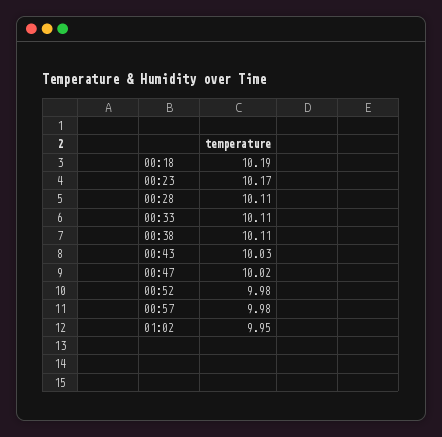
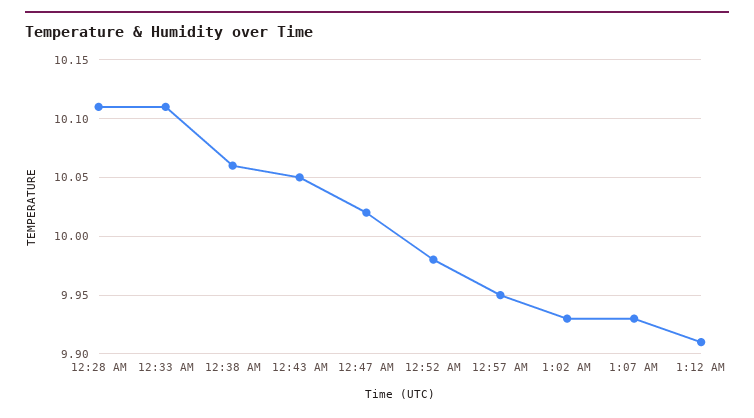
00:18: 10.19 -> none
00:23: 10.17 -> none
00:38: 10.11 -> 10.06
00:43: 10.03 -> 10.05
00:57: 9.98 -> 9.95
01:02: 9.95 -> 9.93
1:07 AM: none -> 9.93
1:12 AM: none -> 9.91

